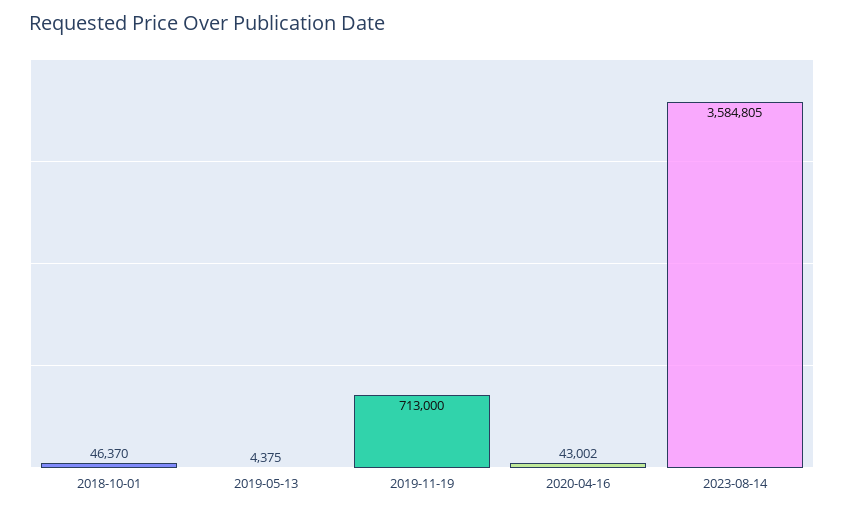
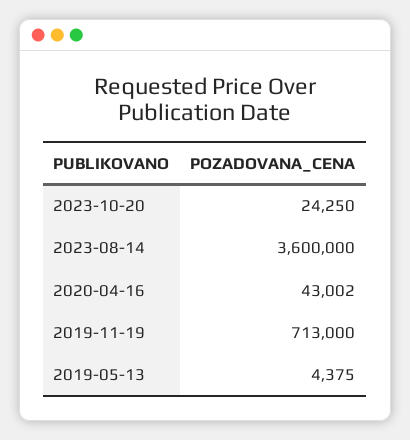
2018-10-01: 46370 -> none
2023-08-14: 3584805 -> 3600000
2023-10-20: none -> 24250

